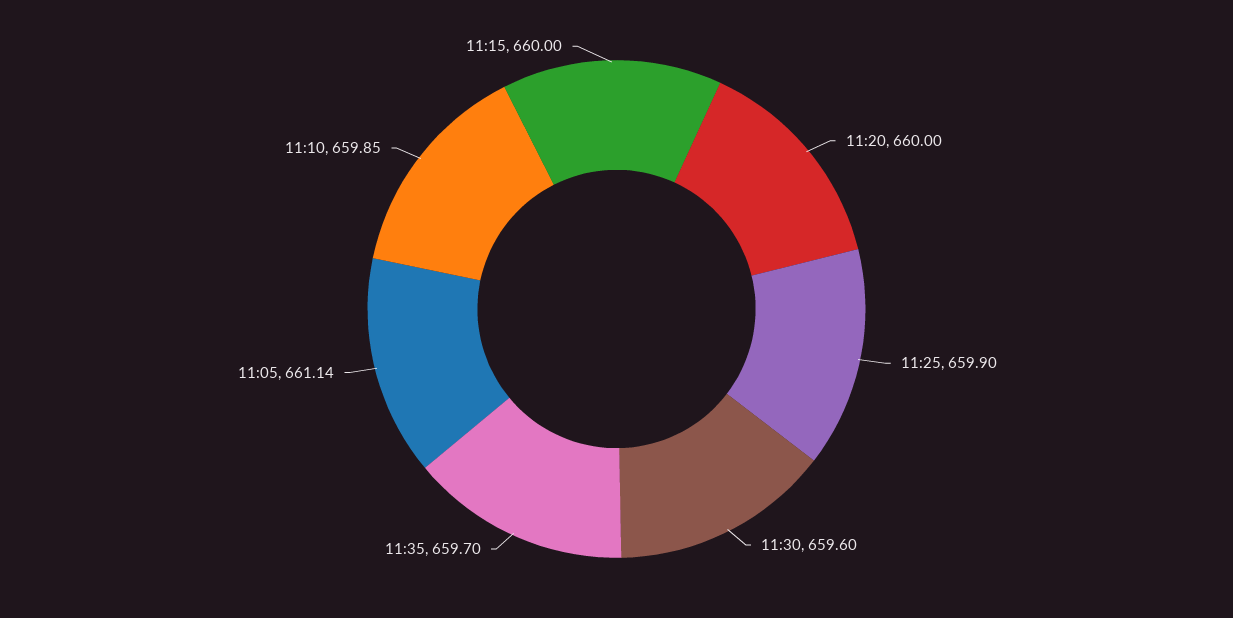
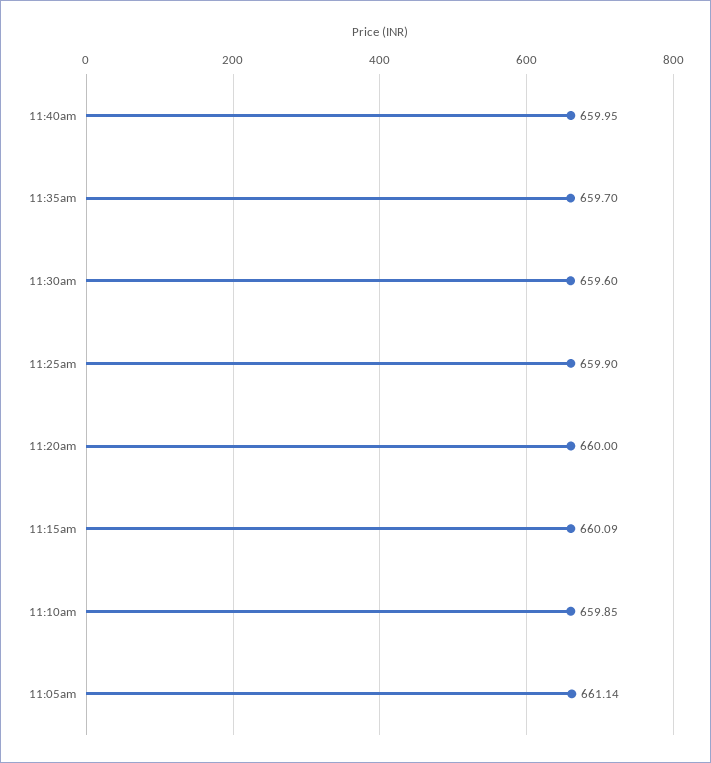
11:15: 660 -> 660.09
11:40am: none -> 659.95

